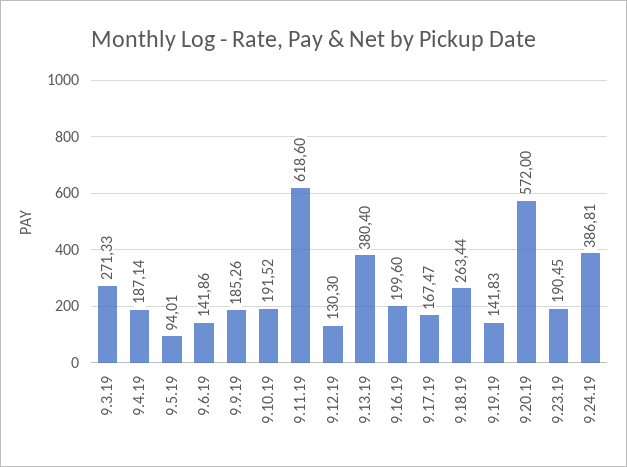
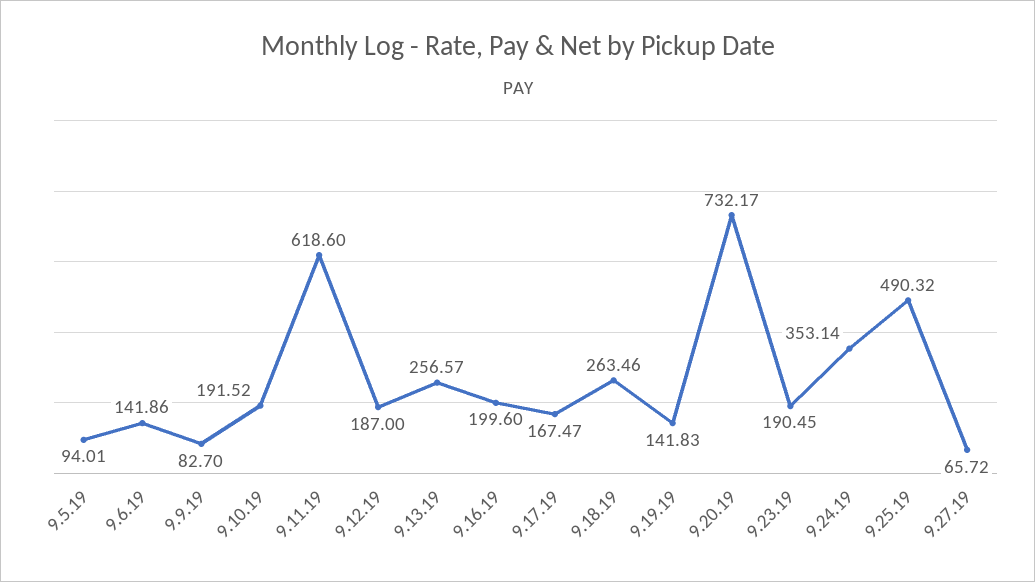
9.3.19: 271.33 -> none
9.4.19: 187.14 -> none
9.9.19: 185.26 -> 82.7
9.12.19: 130.3 -> 187
9.13.19: 380.4 -> 256.57
9.18.19: 263.44 -> 263.46
9.20.19: 572 -> 732.17
9.24.19: 386.81 -> 353.14
9.25.19: none -> 490.32
9.27.19: none -> 65.72

